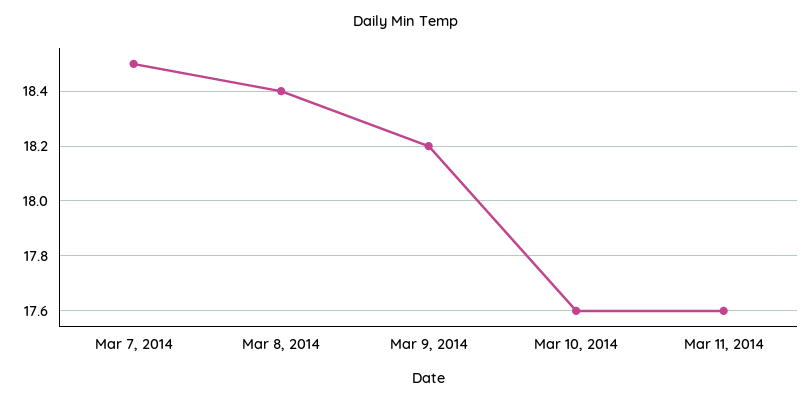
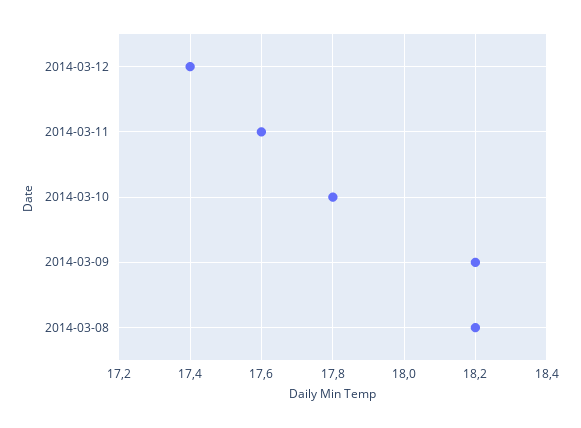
Mar 7, 2014: 18.5 -> none
Mar 8, 2014: 18.4 -> 18.2
Mar 10, 2014: 17.6 -> 17.8
2014-03-12: none -> 17.4

